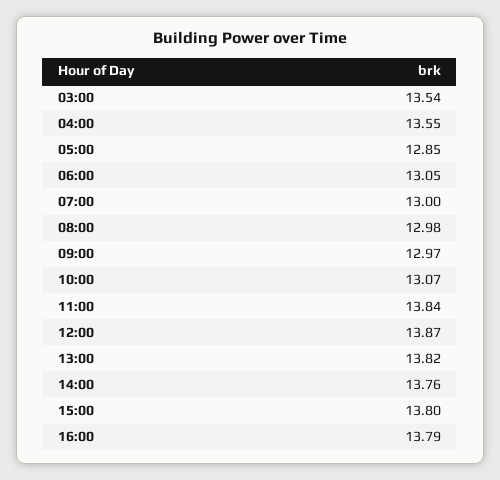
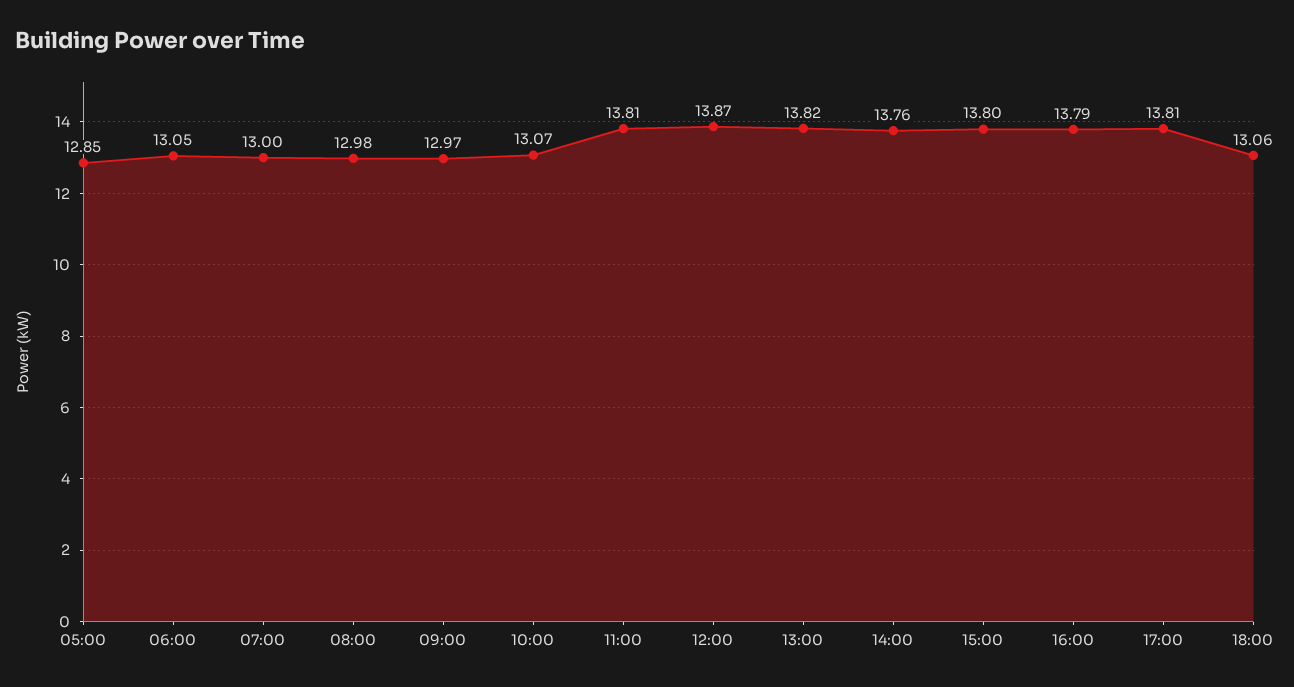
03:00: 13.54 -> none
04:00: 13.55 -> none
11:00: 13.84 -> 13.81
17:00: none -> 13.81
18:00: none -> 13.06

